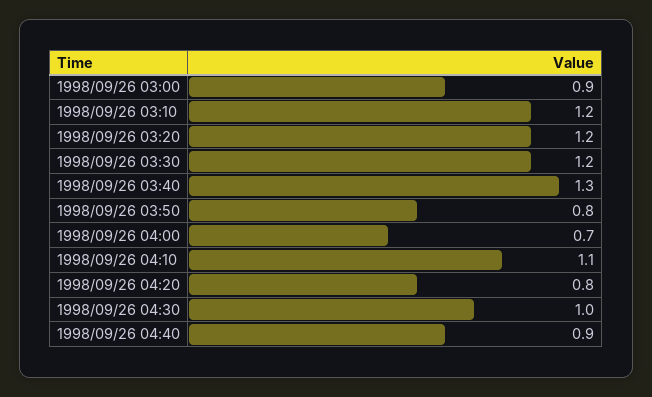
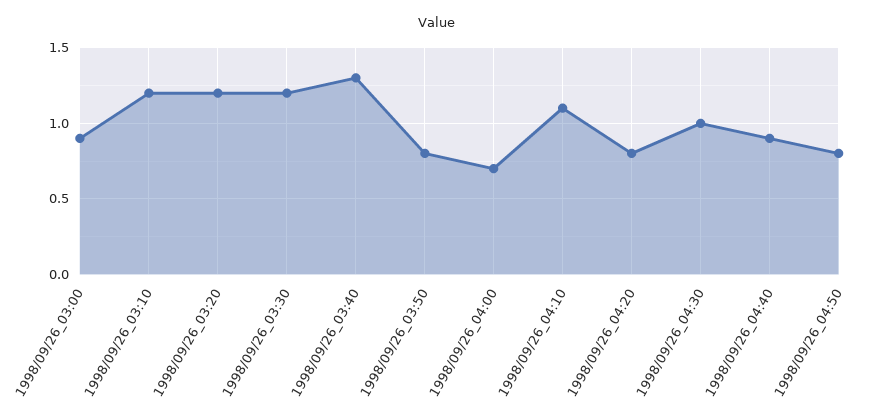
1998/09/26_04:50: none -> 0.8

